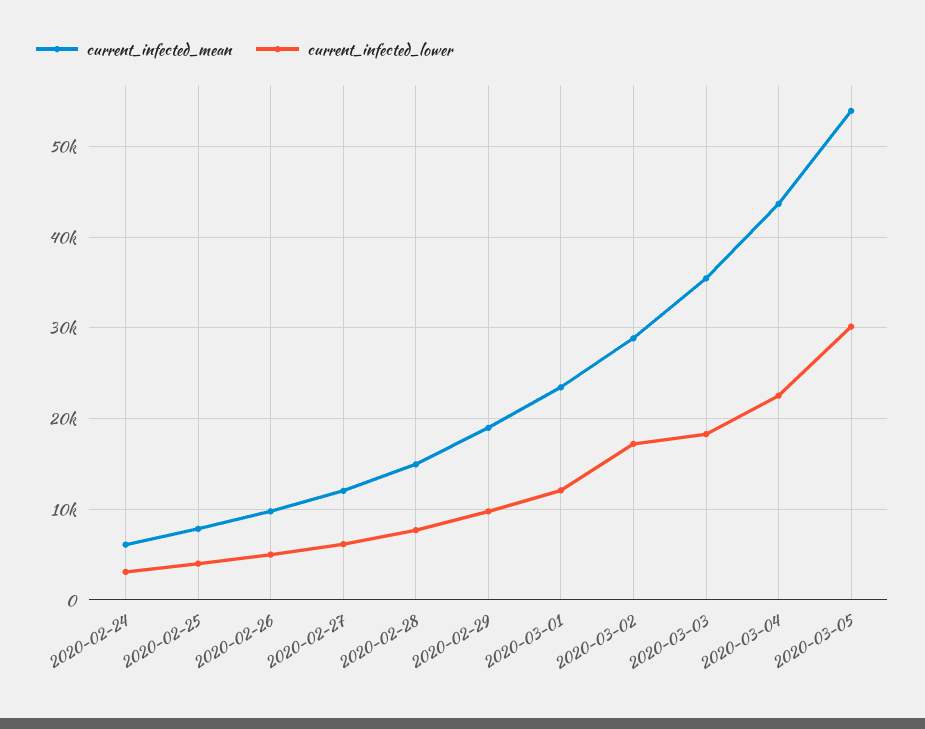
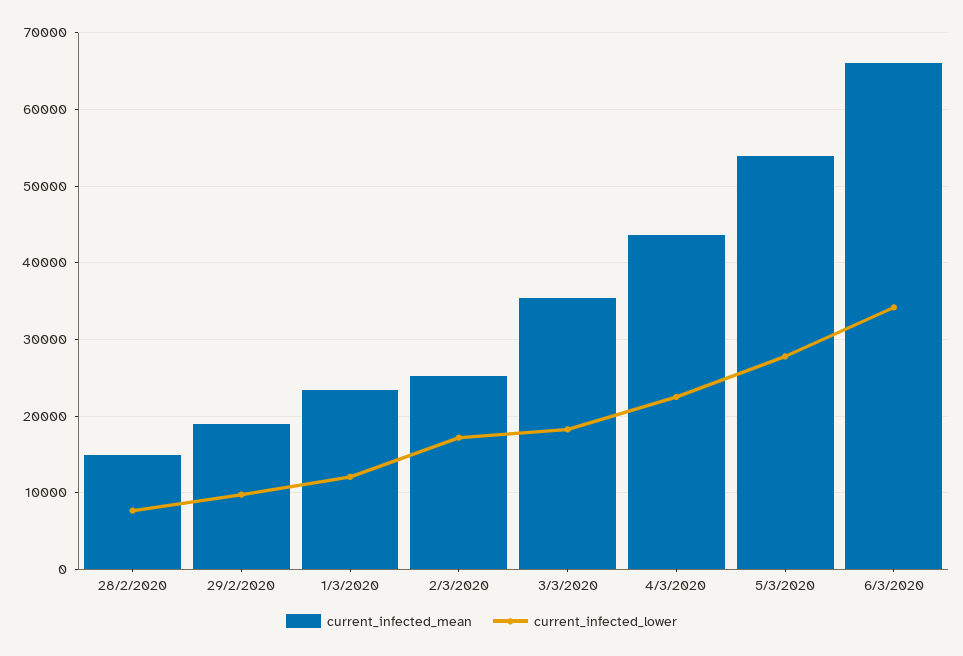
current_infected_mean, 2020-02-24: 6000 -> none
current_infected_lower, 2020-02-24: 3000 -> none
current_infected_mean, 2020-02-25: 8000 -> none
current_infected_lower, 2020-02-25: 4000 -> none
current_infected_mean, 2020-02-26: 10000 -> none
current_infected_lower, 2020-02-26: 5000 -> none
current_infected_mean, 2020-02-27: 12000 -> none
current_infected_lower, 2020-02-27: 6000 -> none
current_infected_mean, 2020-03-02: 29000 -> 25000
current_infected_lower, 2020-03-05: 30000 -> 28000
current_infected_mean, 6/3/2020: none -> 66000
current_infected_lower, 6/3/2020: none -> 34000

